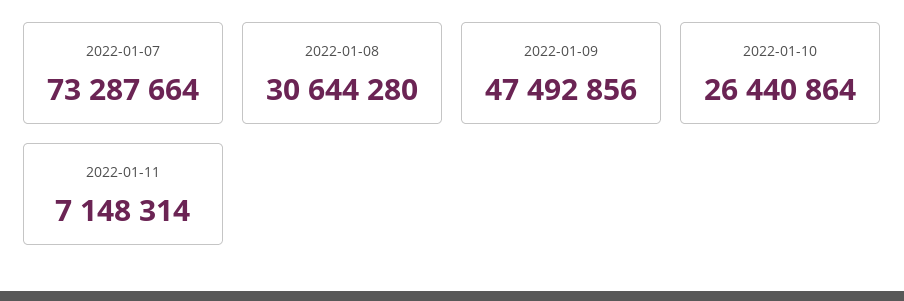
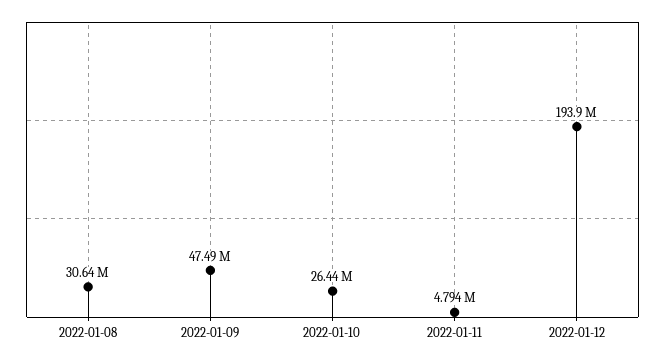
2022-01-07: 73287664 -> none
2022-01-11: 7148314 -> 4794000
2022-01-12: none -> 193900000

